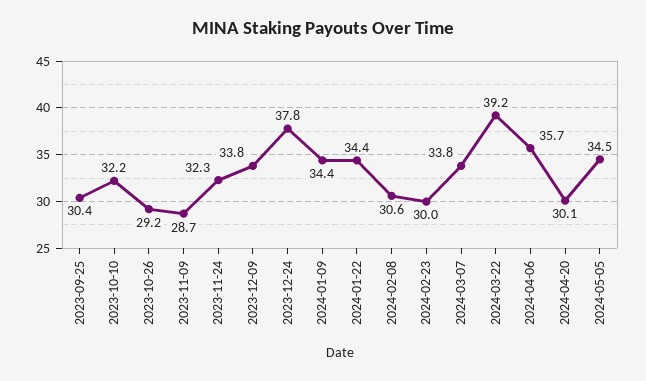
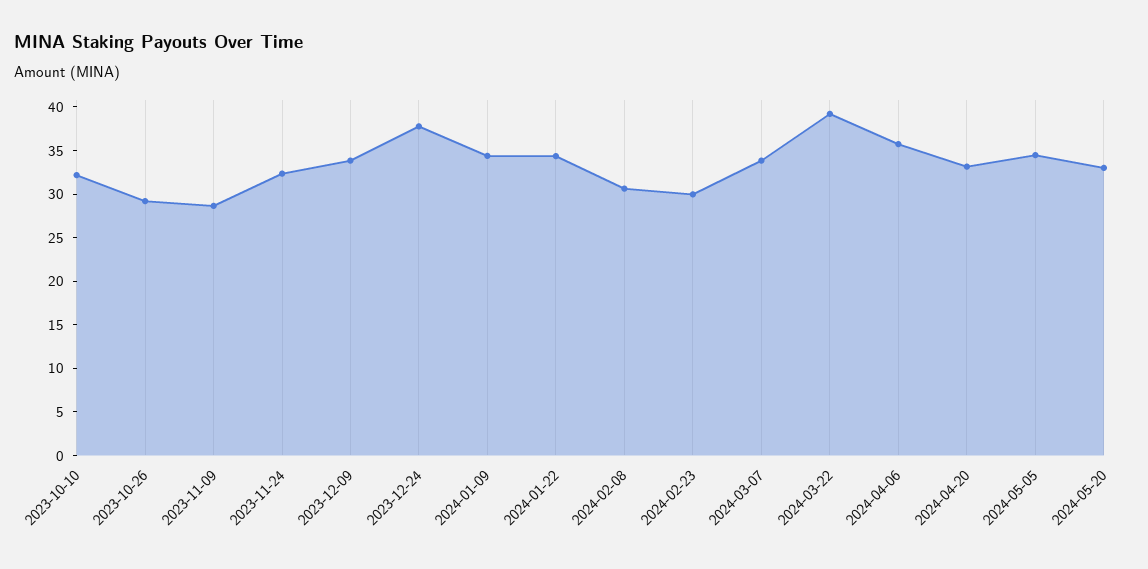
2023-09-25: 30.4 -> none
2024-04-20: 30.1 -> 33
2024-05-20: none -> 33

